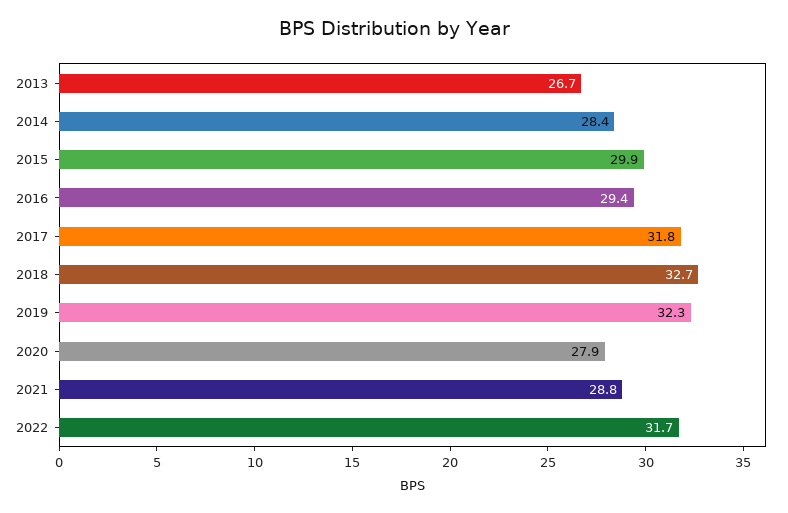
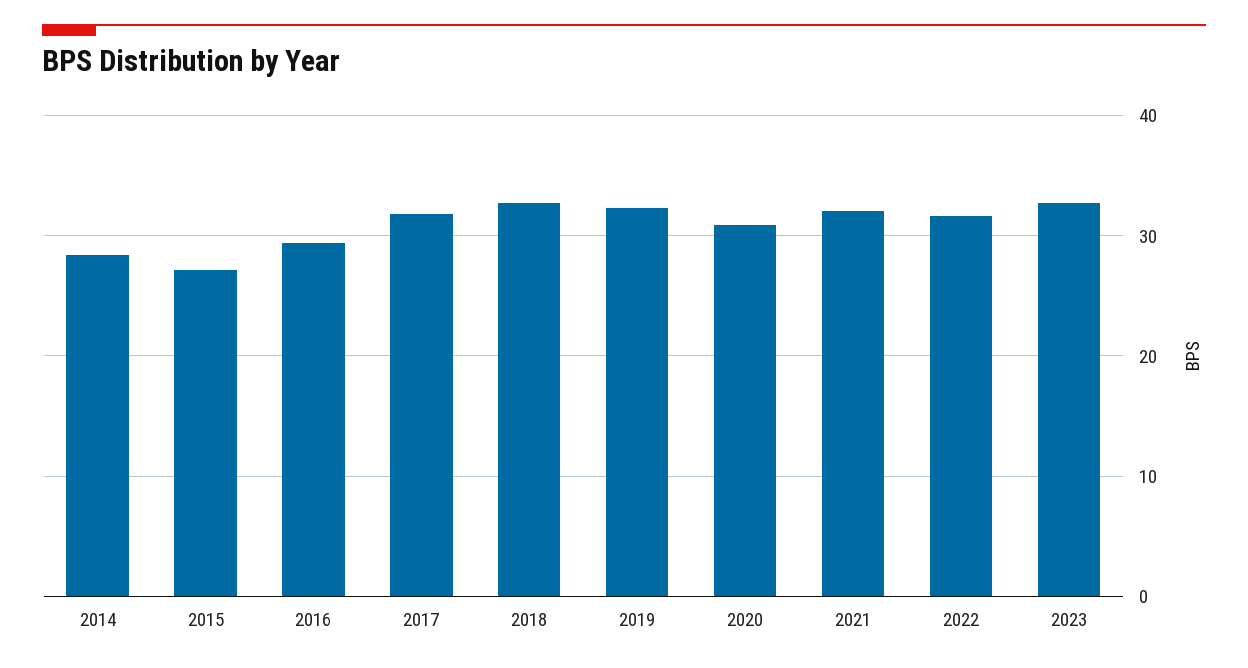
2013: 26.7 -> none
2015: 29.9 -> 27
2020: 27.9 -> 31
2021: 28.8 -> 32
2023: none -> 33

